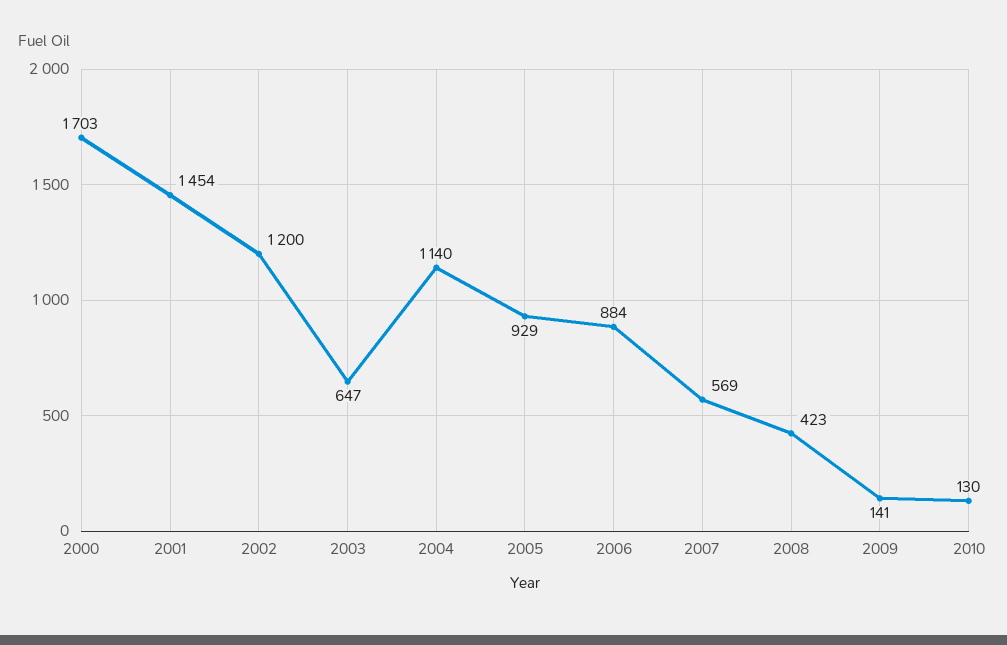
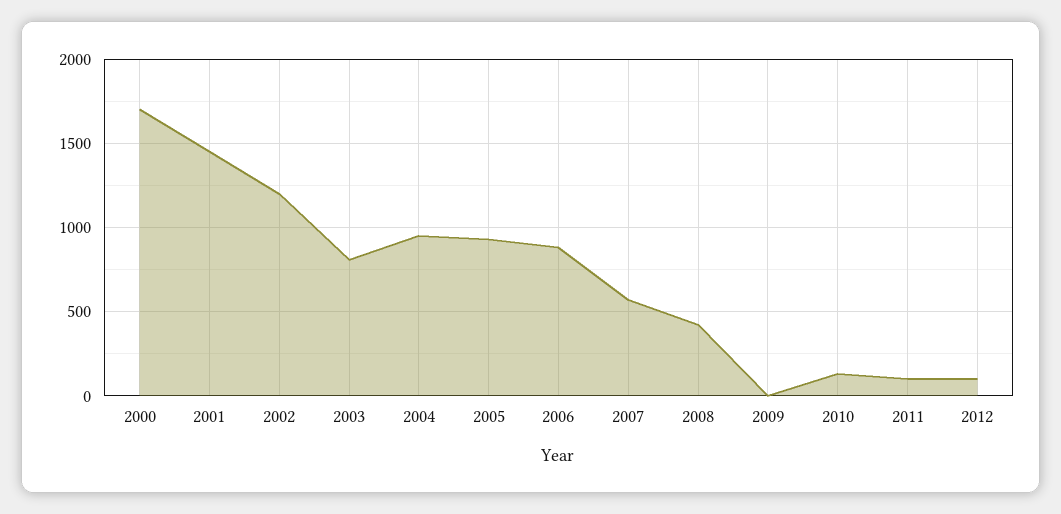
2003: 647 -> 800
2004: 1140 -> 950
2009: 141 -> 0
2011: none -> 100
2012: none -> 100

